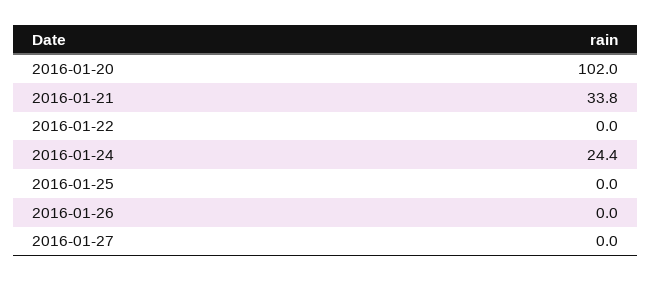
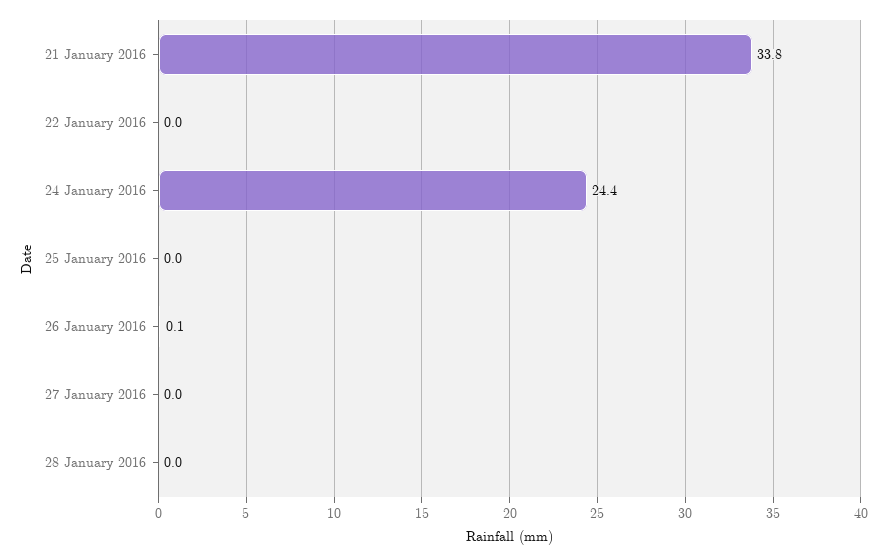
2016-01-20: 102 -> none
2016-01-26: 0 -> 0.1
28 January 2016: none -> 0

